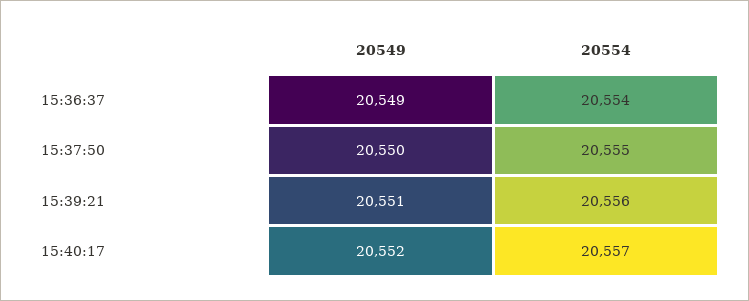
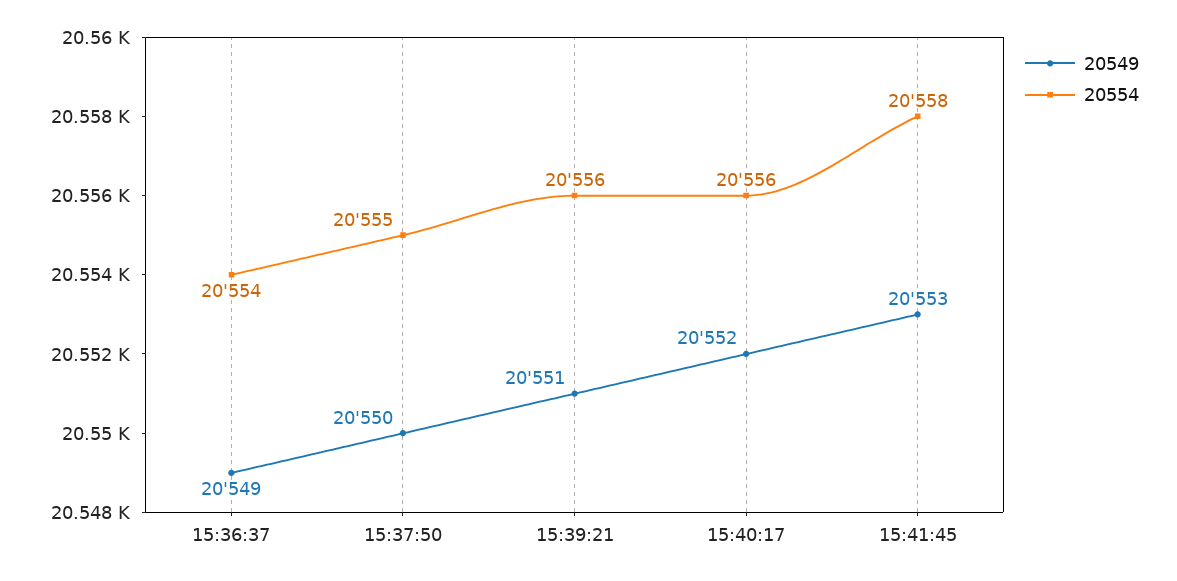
20554, 15:40:17: 20557 -> 20556
20549, 15:41:45: none -> 20553
20554, 15:41:45: none -> 20558

